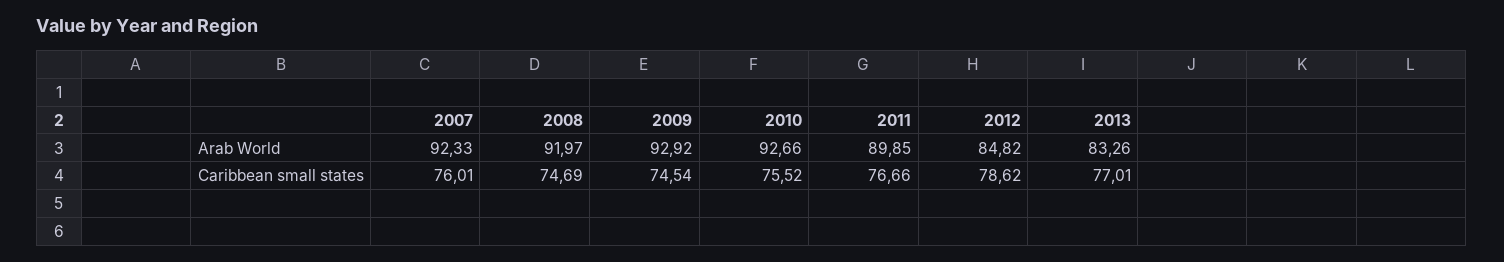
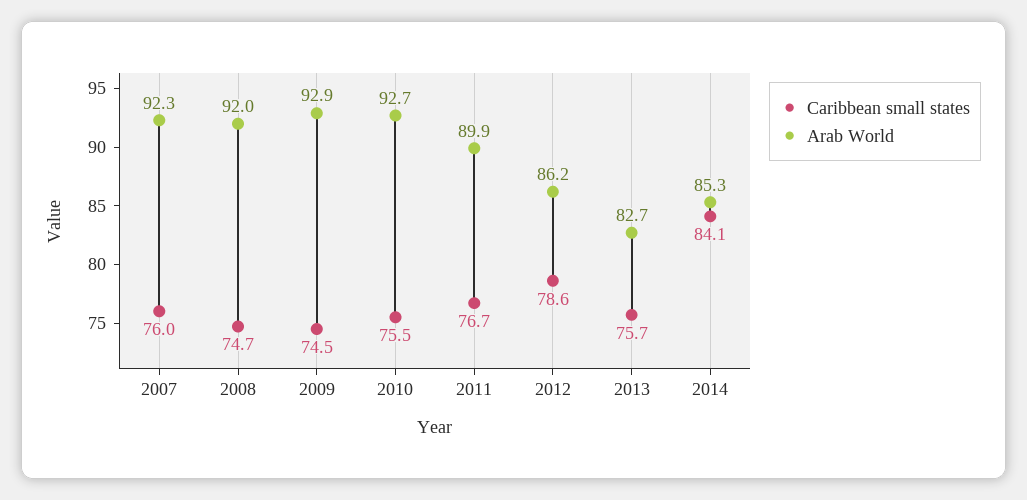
Arab World, 2012: 84.82 -> 86.2
Arab World, 2013: 83.26 -> 82.7
Caribbean small states, 2013: 77.01 -> 75.7
Caribbean small states, 2014: none -> 84.1
Arab World, 2014: none -> 85.3

